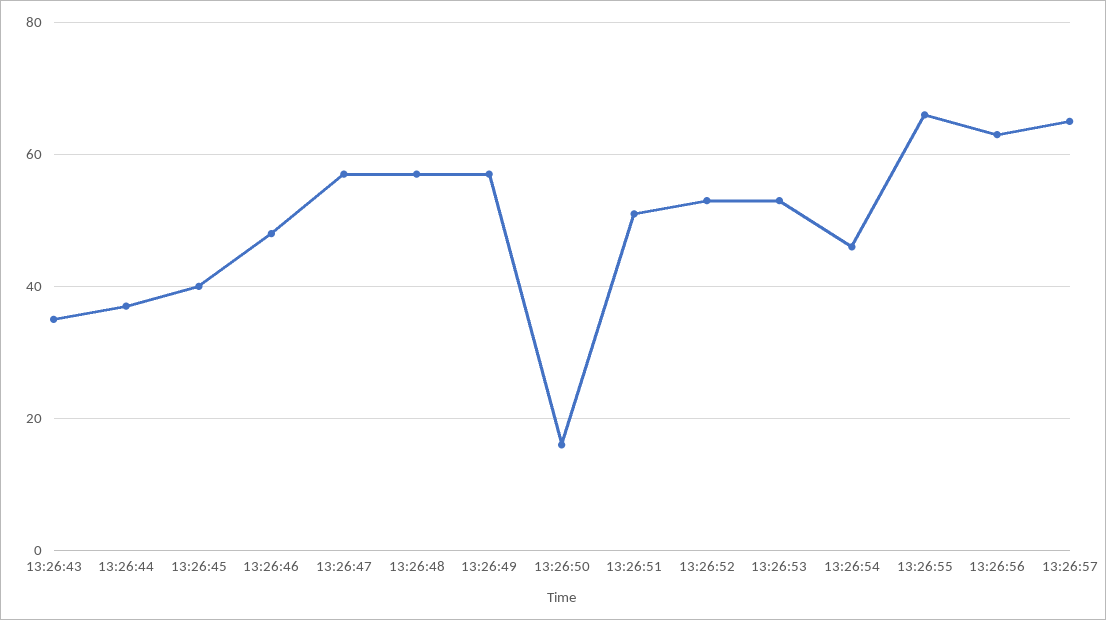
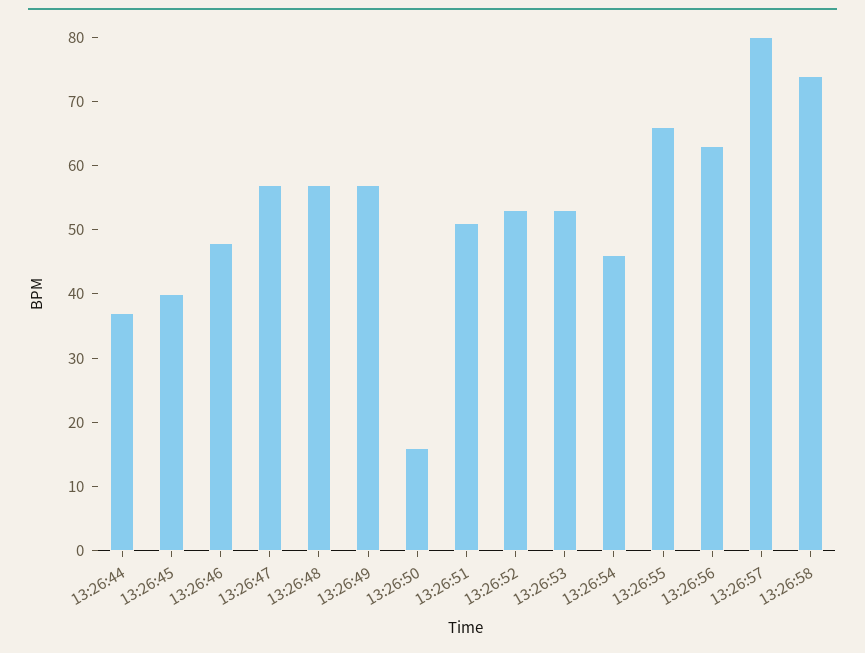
13:26:43: 35 -> none
13:26:57: 65 -> 80
13:26:58: none -> 75

